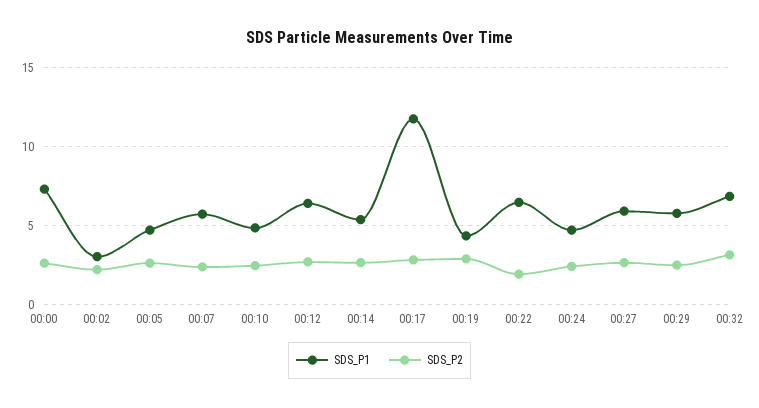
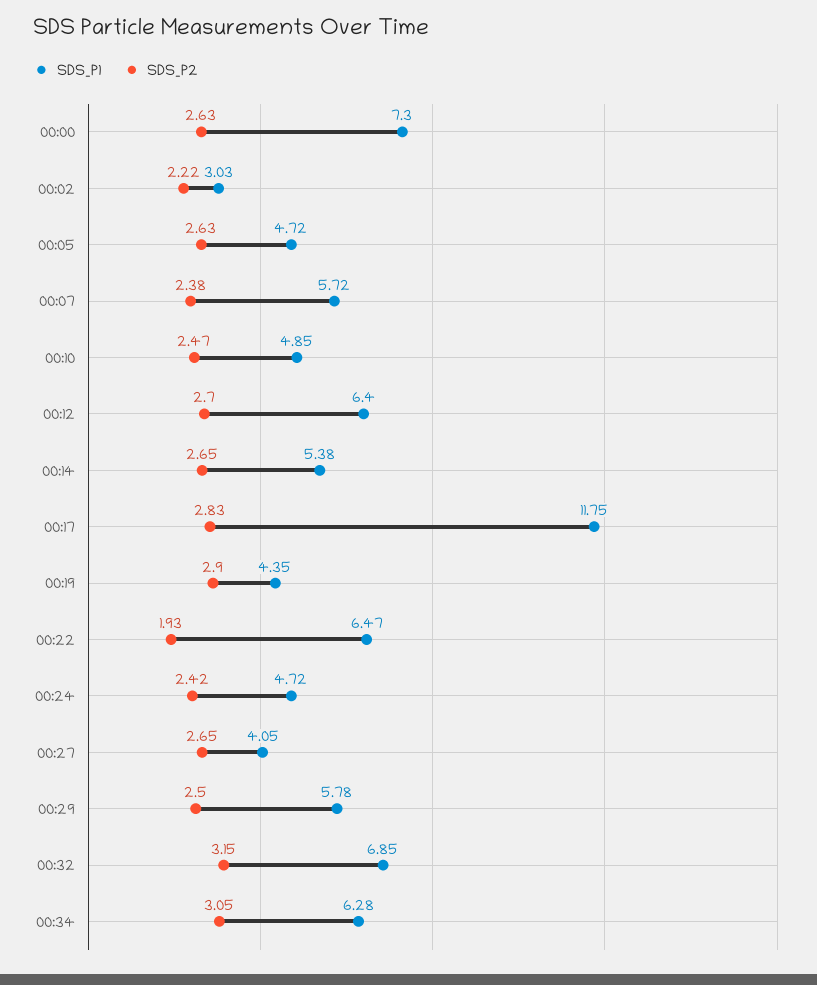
SDS_P1, 00:27: 6 -> 4.05
SDS_P1, 00:34: none -> 6.28
SDS_P2, 00:34: none -> 3.05

